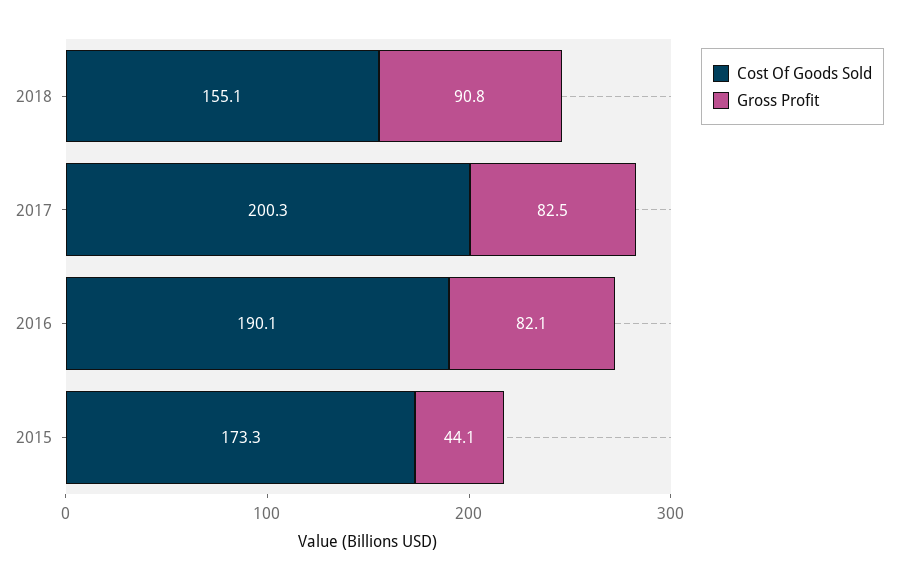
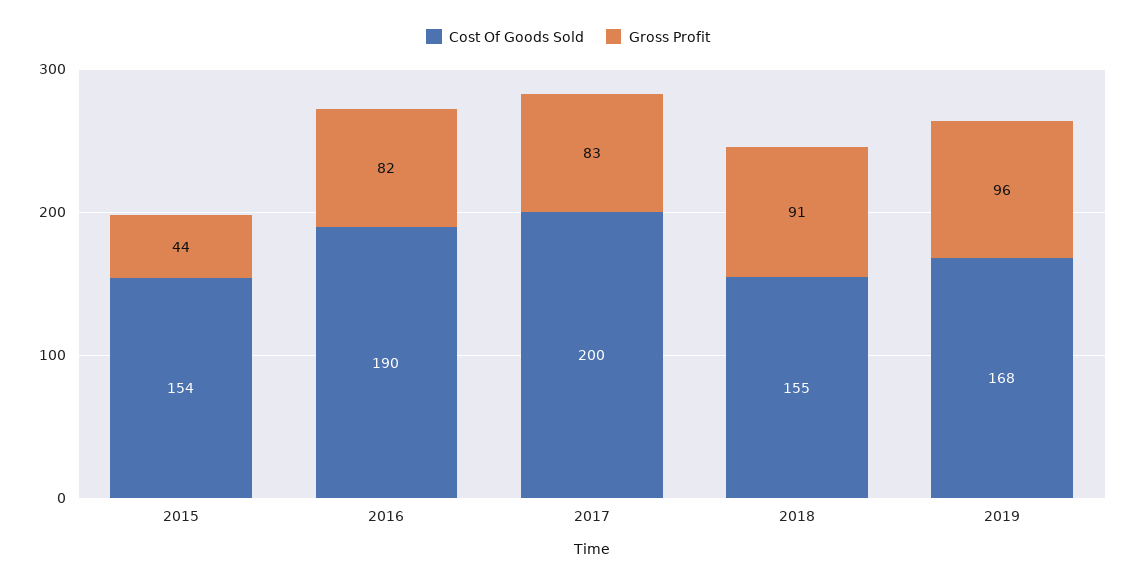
Cost Of Goods Sold, 2015: 173.3 -> 154
Cost Of Goods Sold, 2019: none -> 168
Gross Profit, 2019: none -> 96

